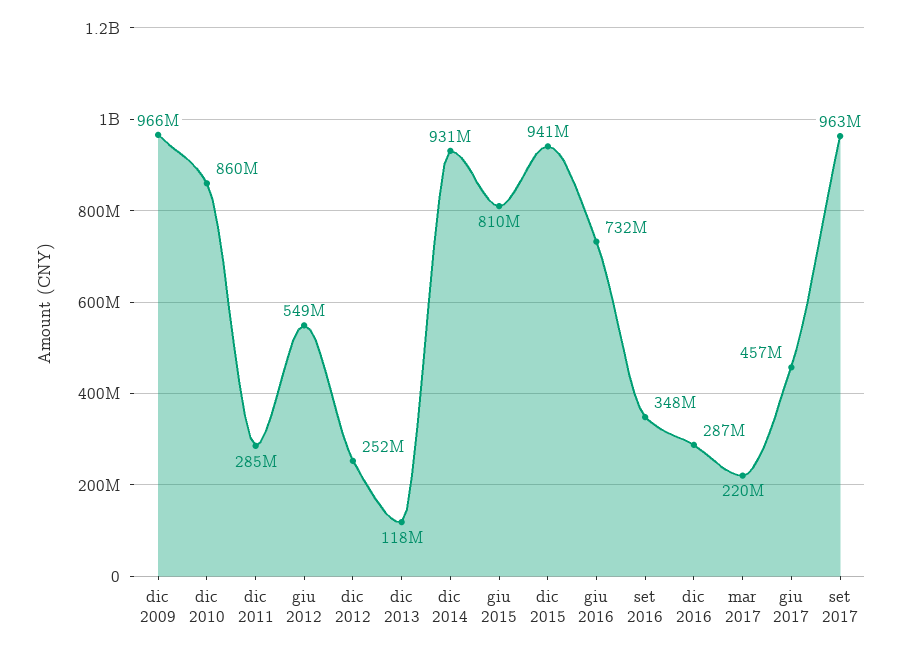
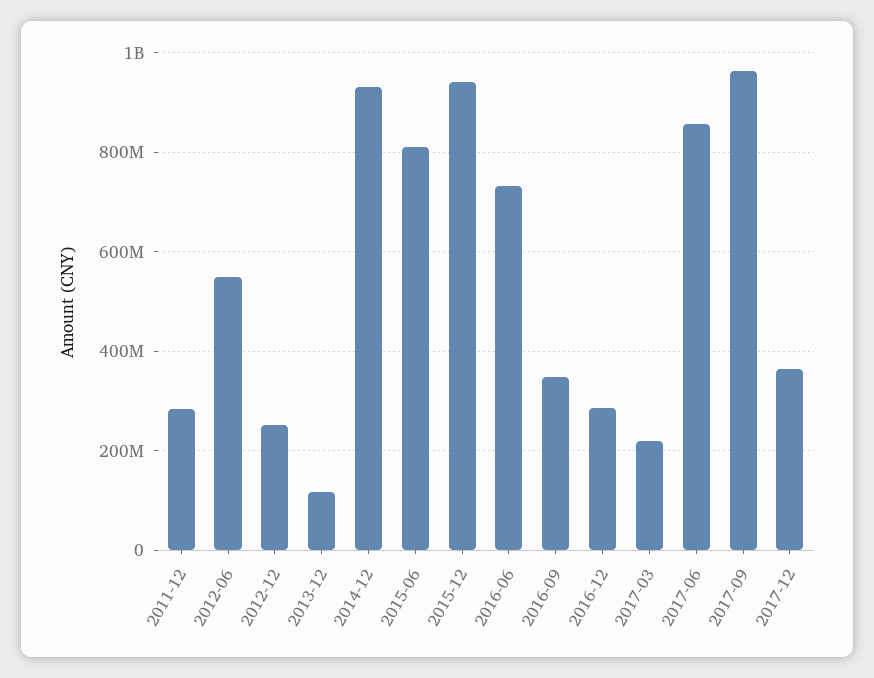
dic 2009: 966000000 -> none
dic 2010: 860000000 -> none
giu 2017: 457000000 -> 860000000
2017-12: none -> 360000000

